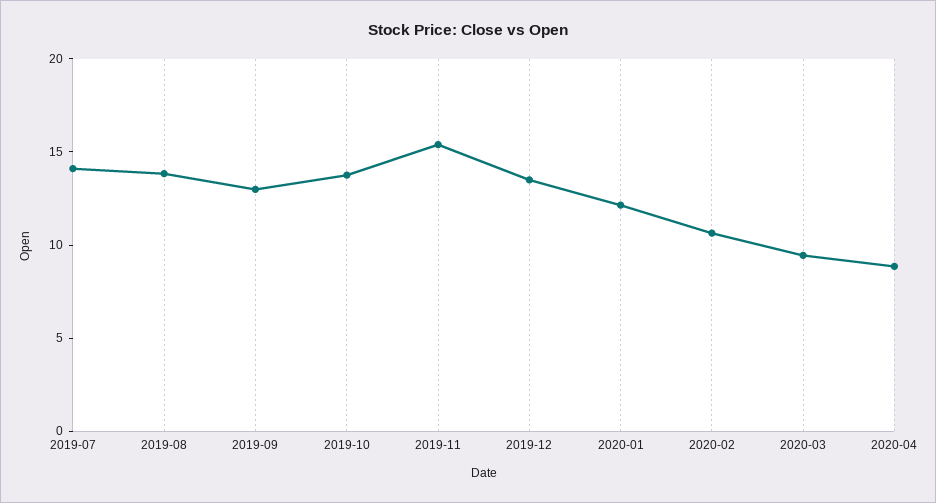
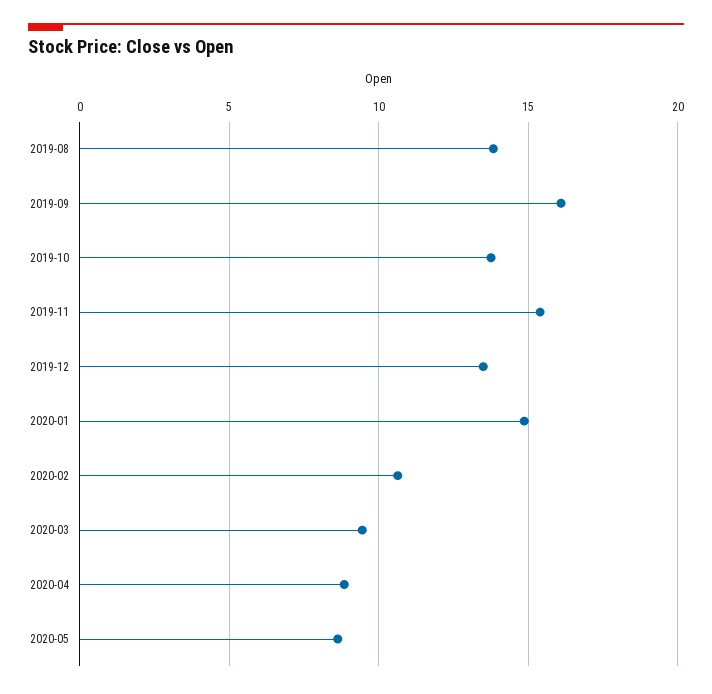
2019-07: 14 -> none
2019-09: 13 -> 16
2020-01: 12 -> 15
2020-05: none -> 8.5

